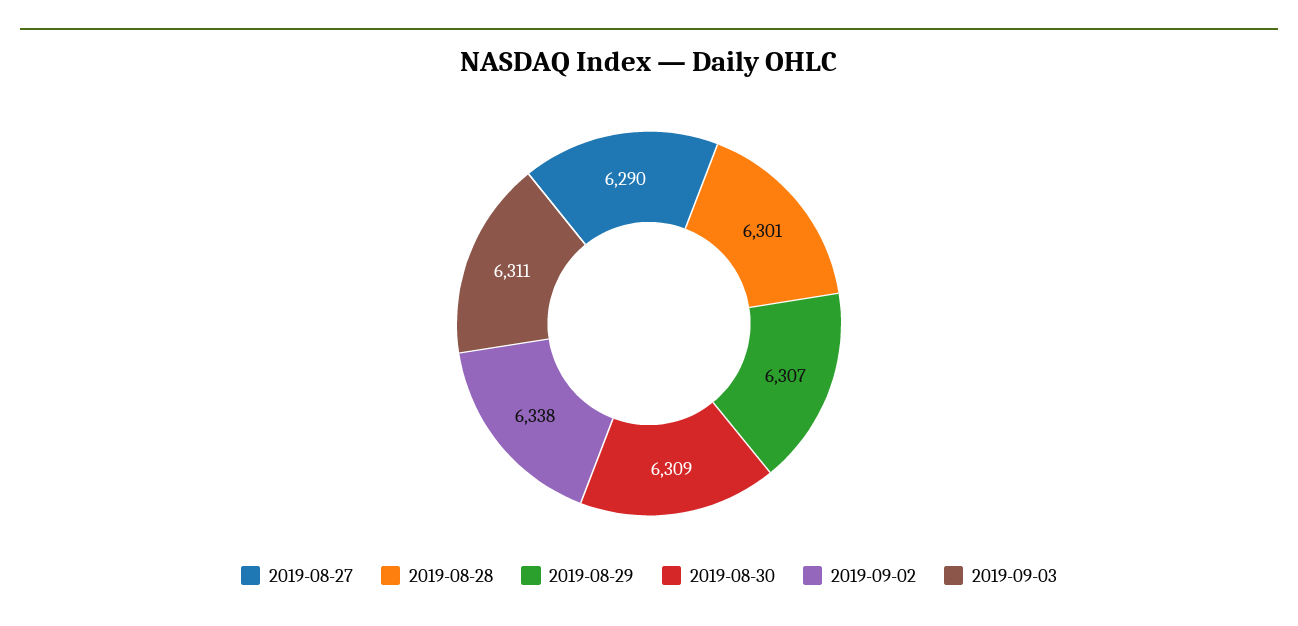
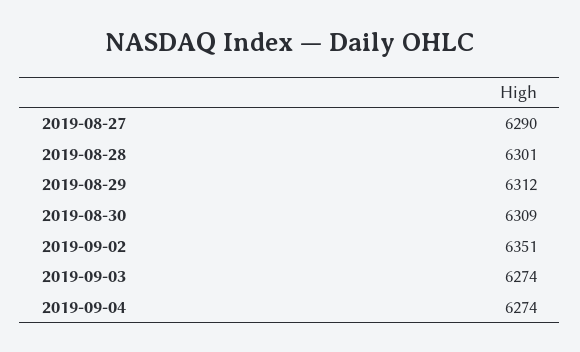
2019-08-29: 6307 -> 6312
2019-09-02: 6338 -> 6351
2019-09-03: 6311 -> 6274
2019-09-04: none -> 6274

